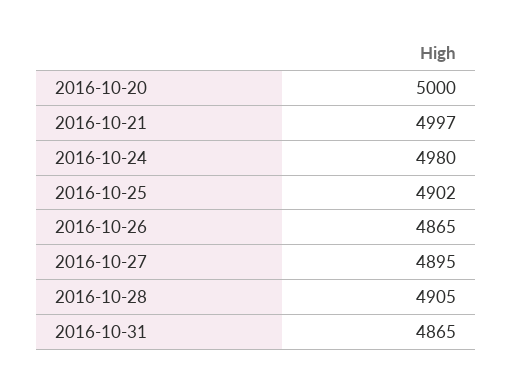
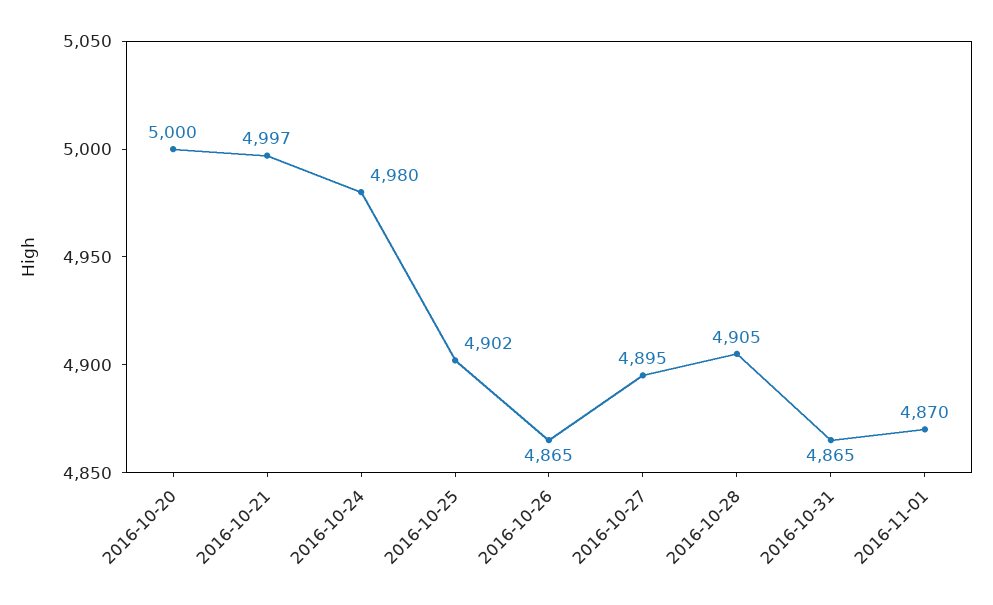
2016-11-01: none -> 4870

